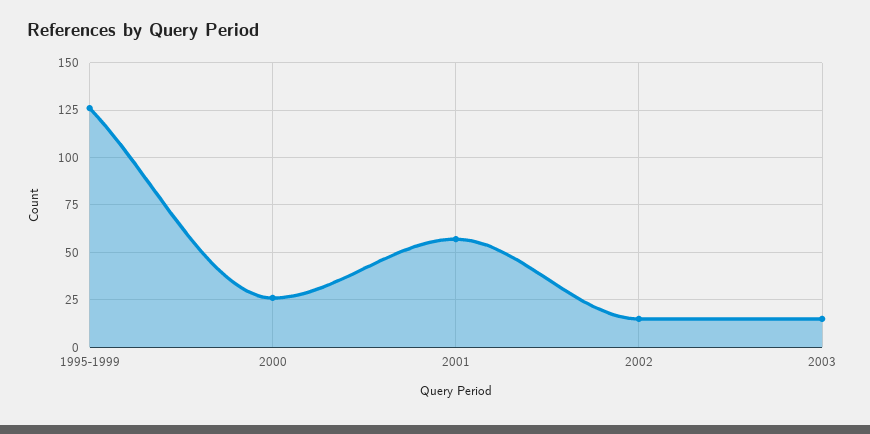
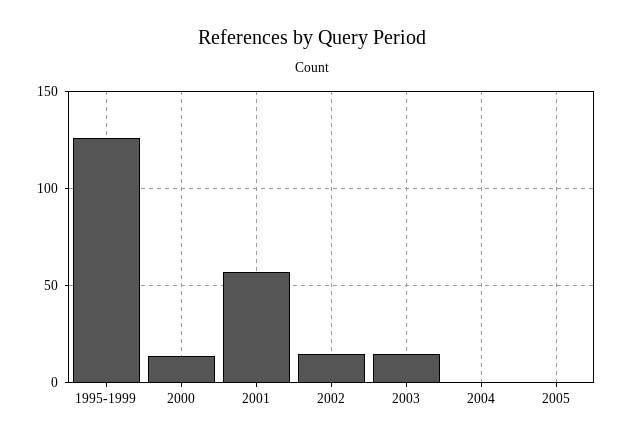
2000: 25 -> 15
2004: none -> 0
2005: none -> 0

